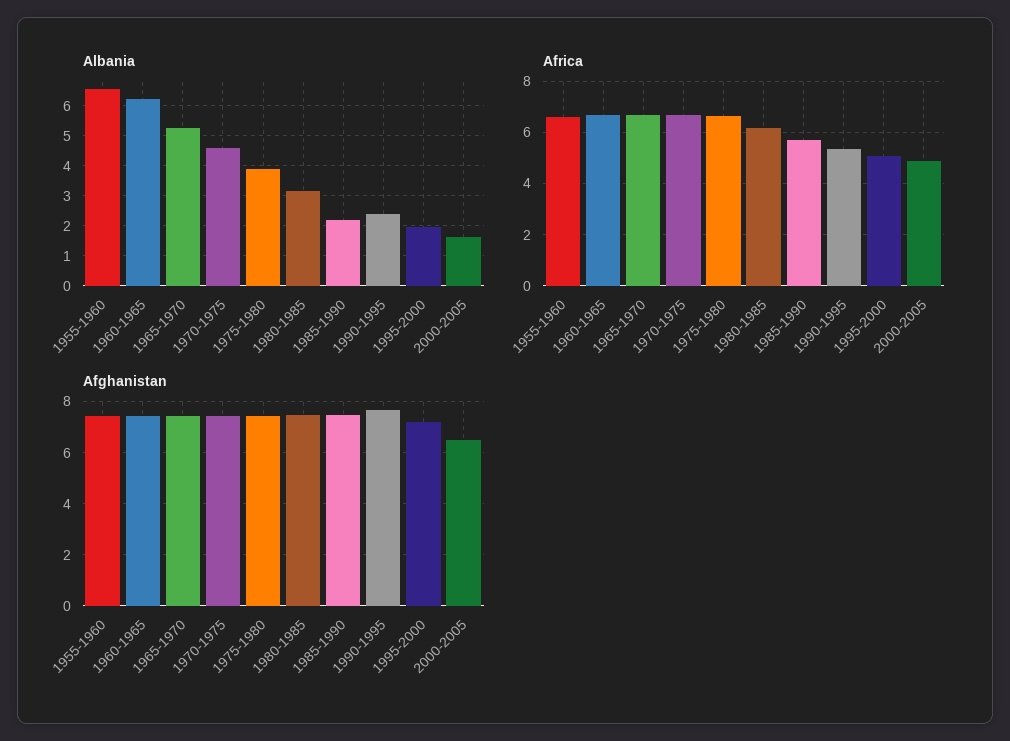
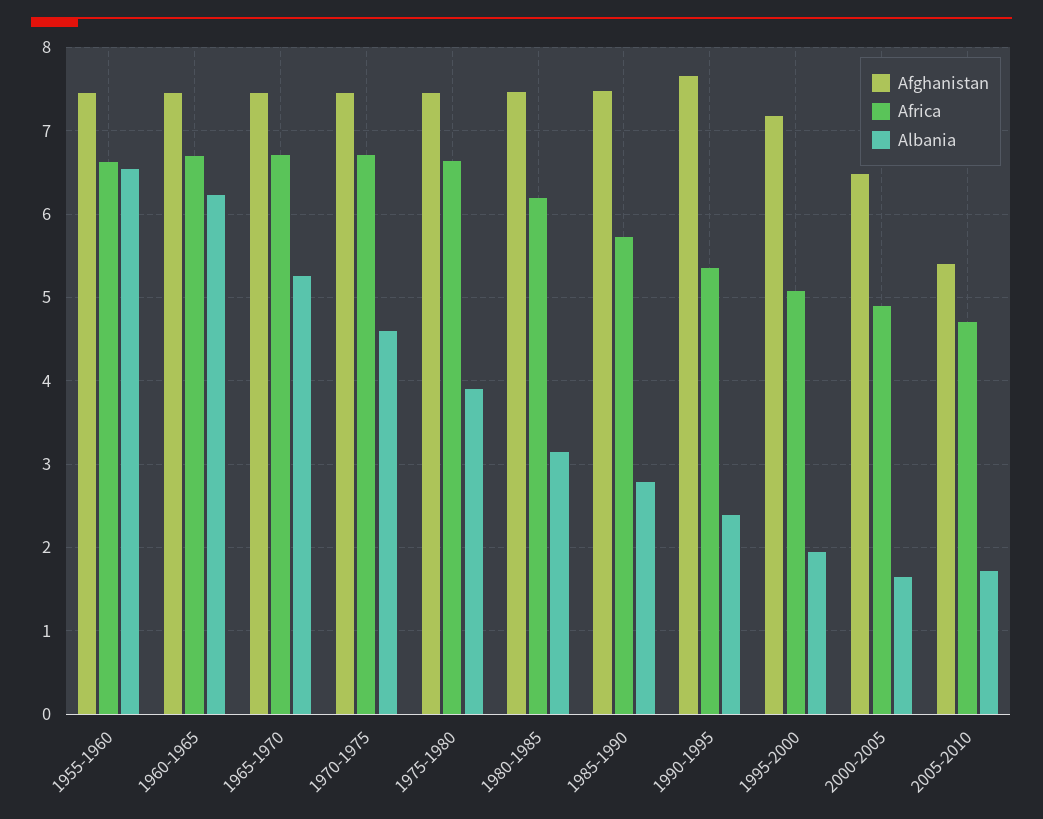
Albania, 1985-1990: 2.2 -> 2.8
Afghanistan, 2005-2010: none -> 5.4
Africa, 2005-2010: none -> 4.7
Albania, 2005-2010: none -> 1.7

